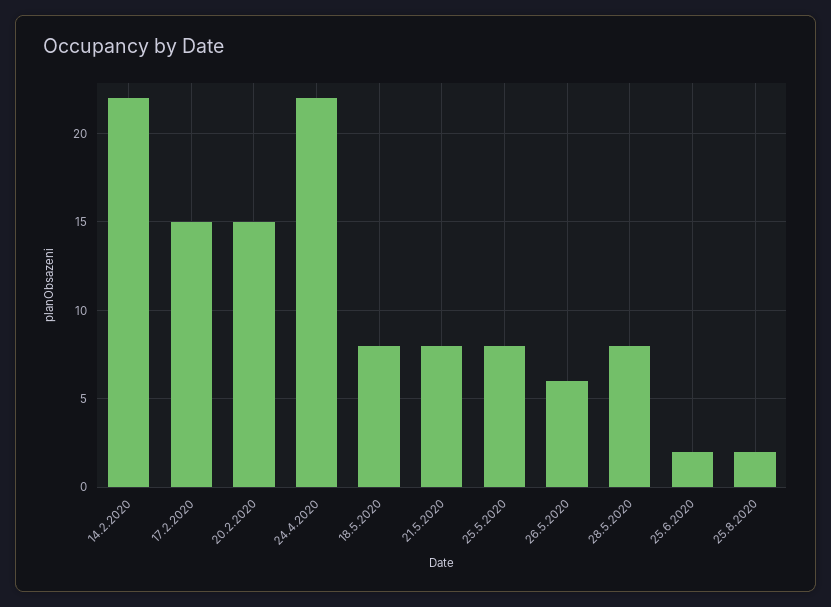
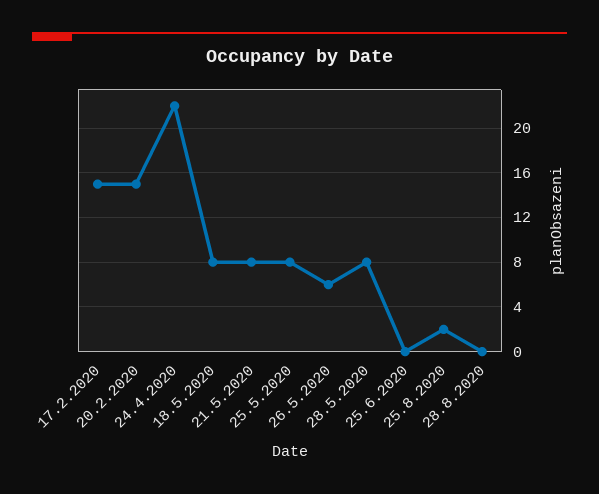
14.2.2020: 22 -> none
25.6.2020: 2 -> 0
28.8.2020: none -> 0

